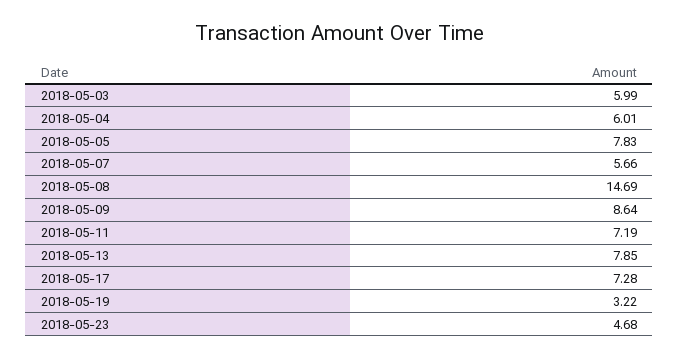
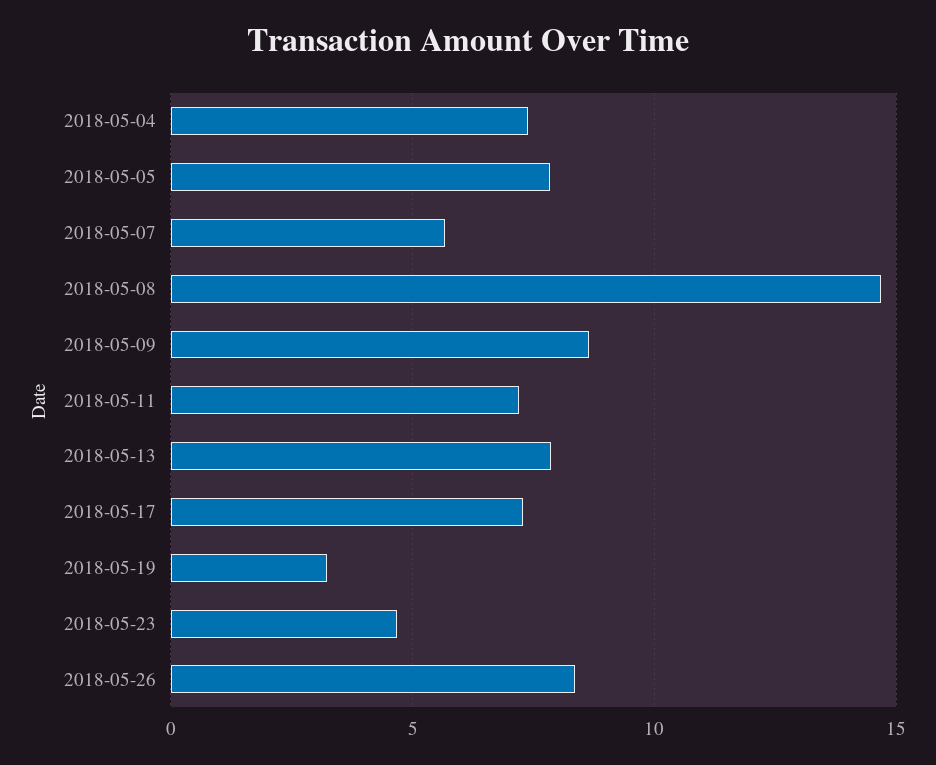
2018-05-03: 5.99 -> none
2018-05-04: 6.01 -> 7.5
2018-05-26: none -> 8.5

